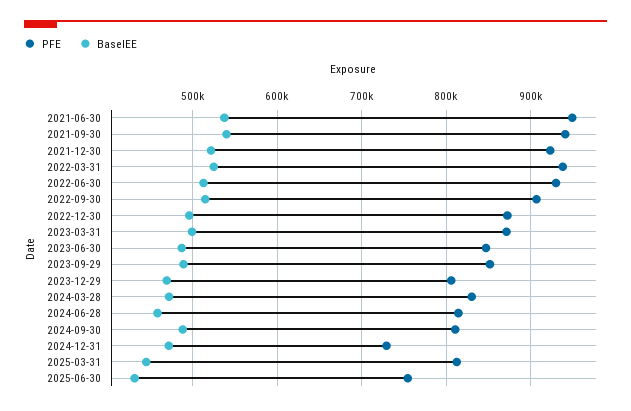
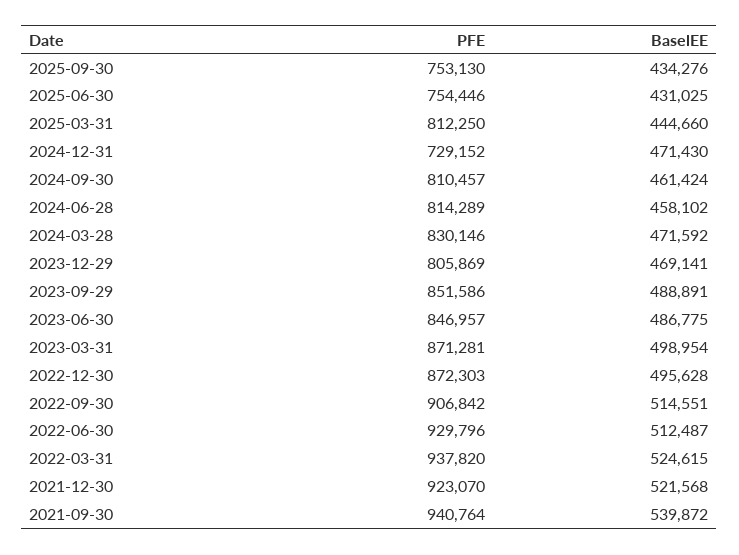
PFE, 2021-06-30: 950000 -> none
BaselEE, 2021-06-30: 540000 -> none
BaselEE, 2024-09-30: 490000 -> 461424
PFE, 2025-09-30: none -> 753130
BaselEE, 2025-09-30: none -> 434276

